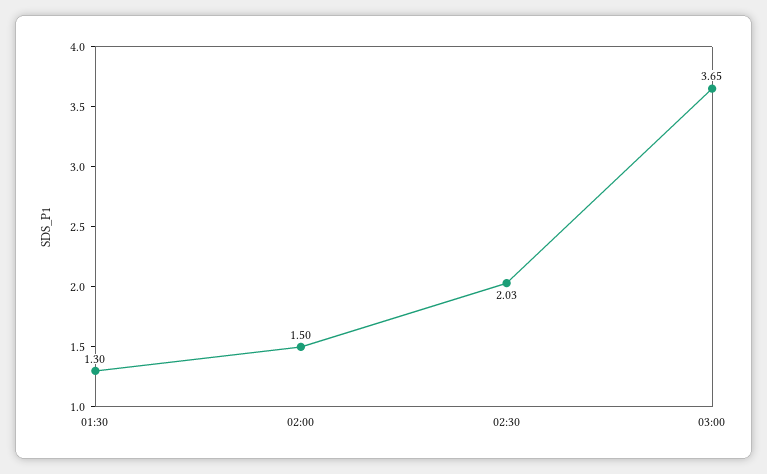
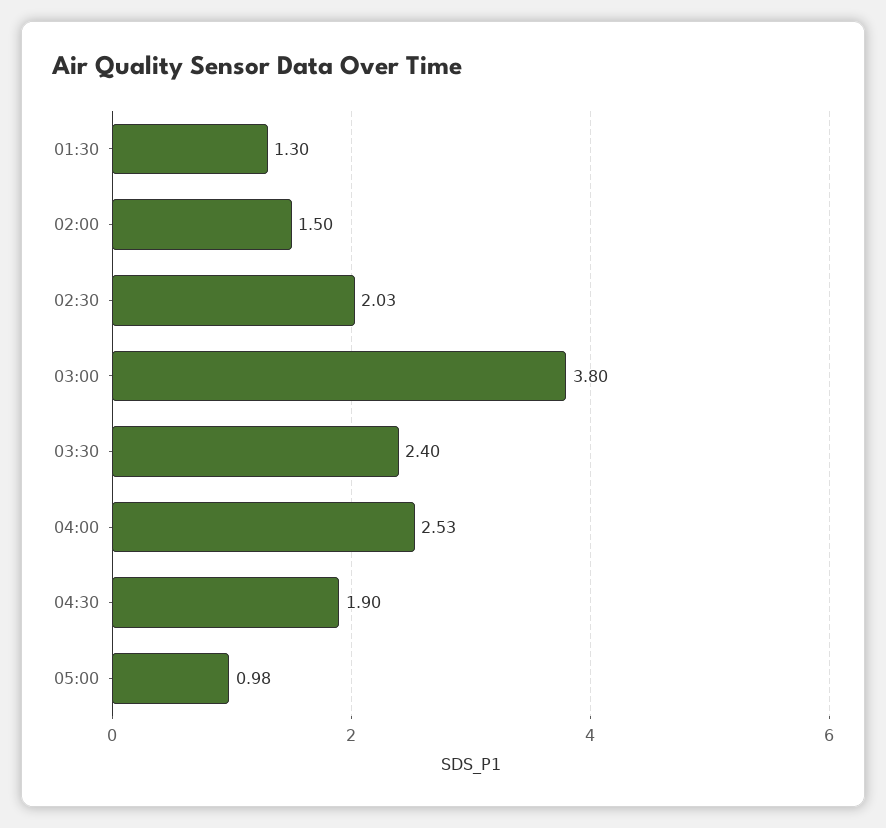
03:00: 3.65 -> 3.8
03:30: none -> 2.4
04:00: none -> 2.53
04:30: none -> 1.9
05:00: none -> 0.98

